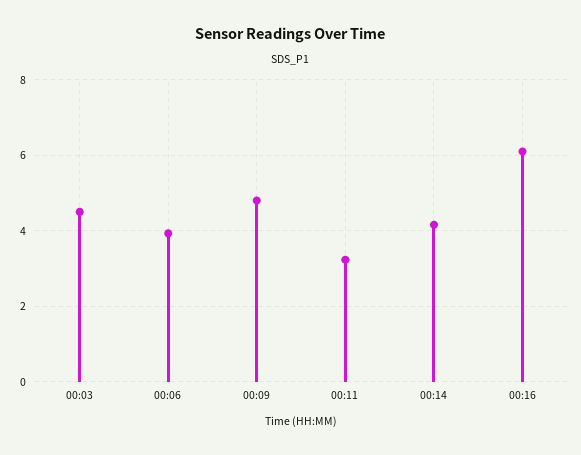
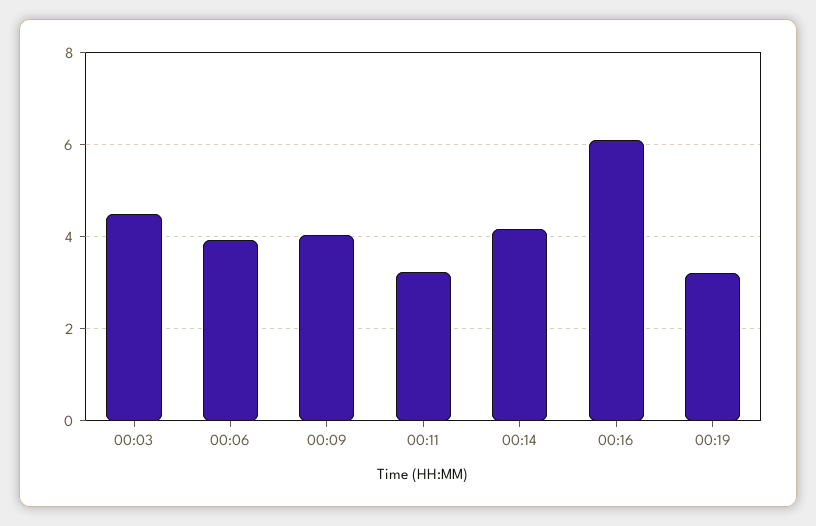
00:09: 4.8 -> 4
00:19: none -> 3.2

